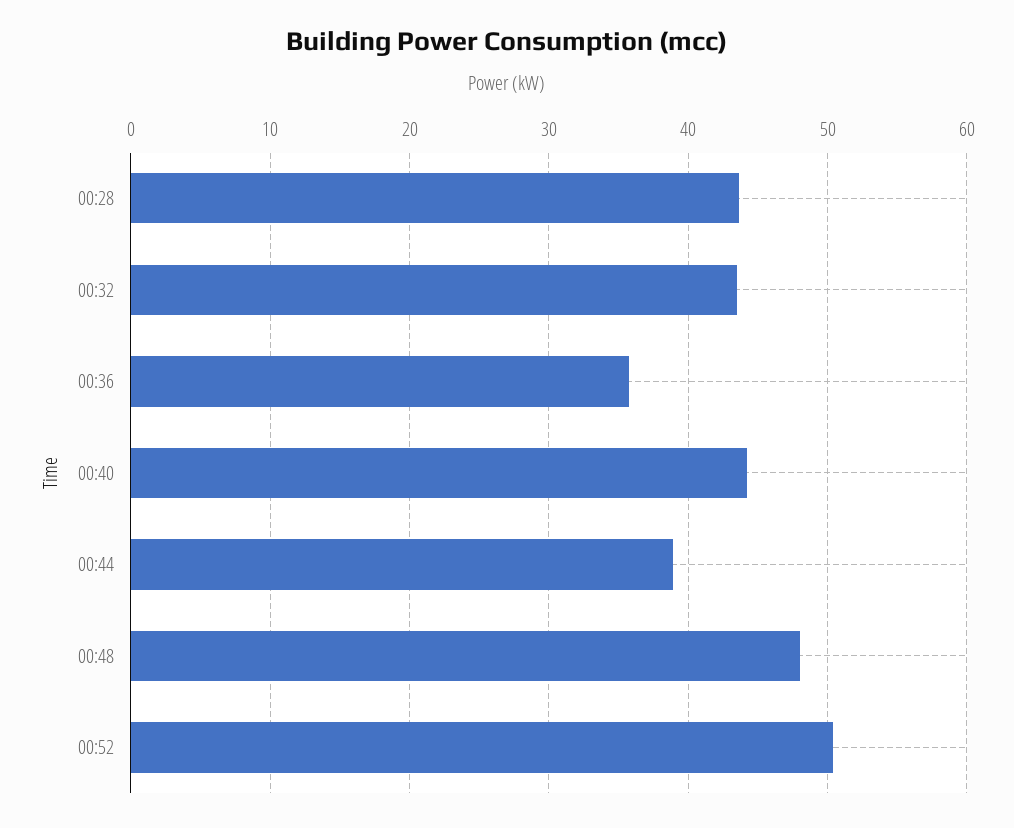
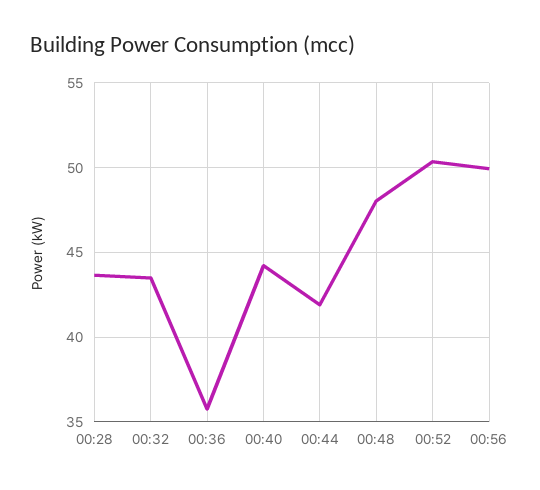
00:44: 39 -> 42
00:56: none -> 50

